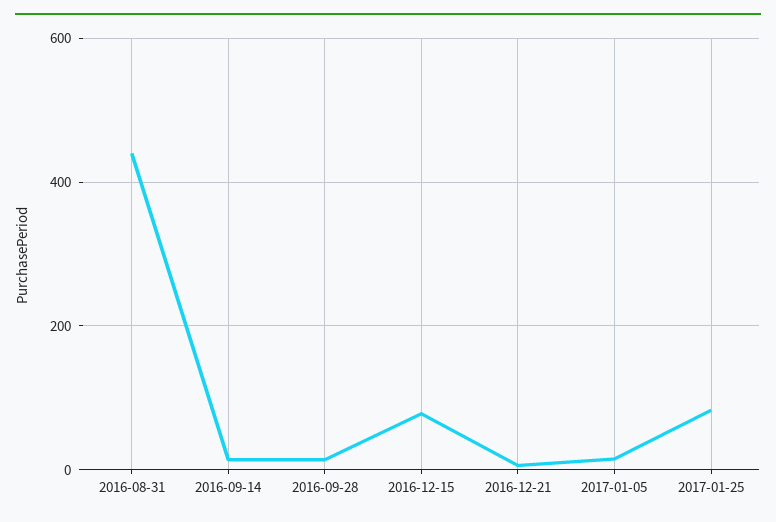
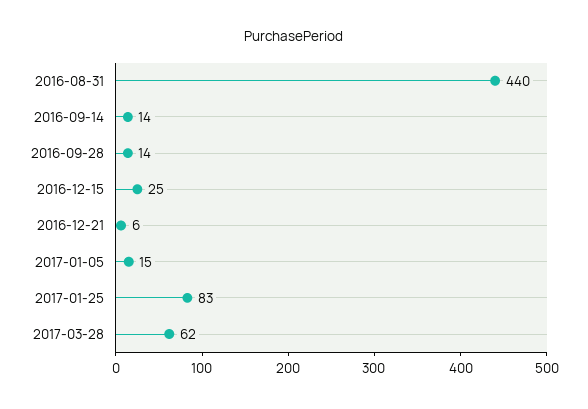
2016-12-15: 80 -> 25
2017-03-28: none -> 62

